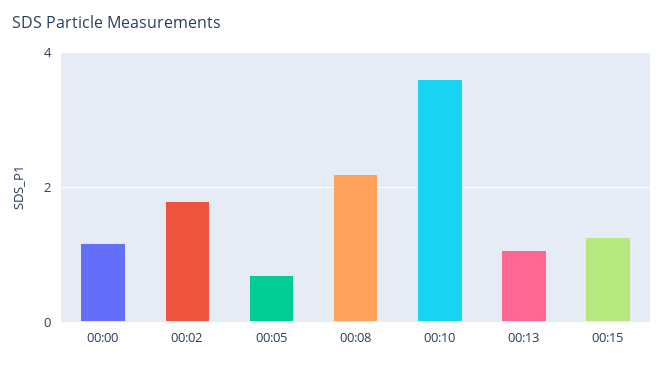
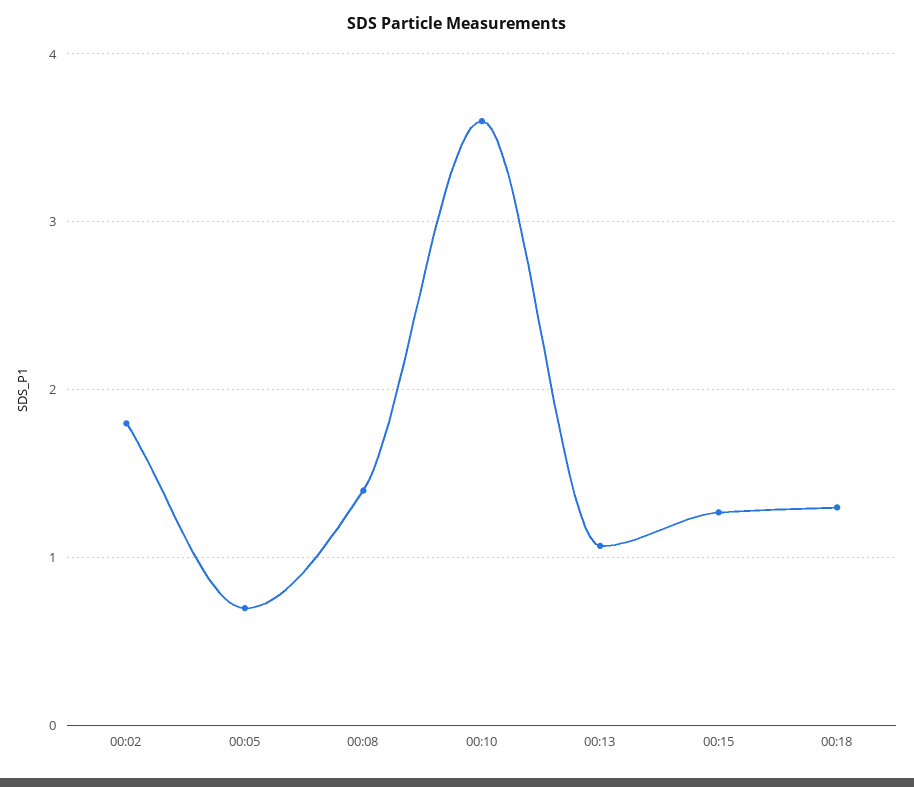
00:00: 1.2 -> none
00:08: 2.2 -> 1.4
00:18: none -> 1.3

